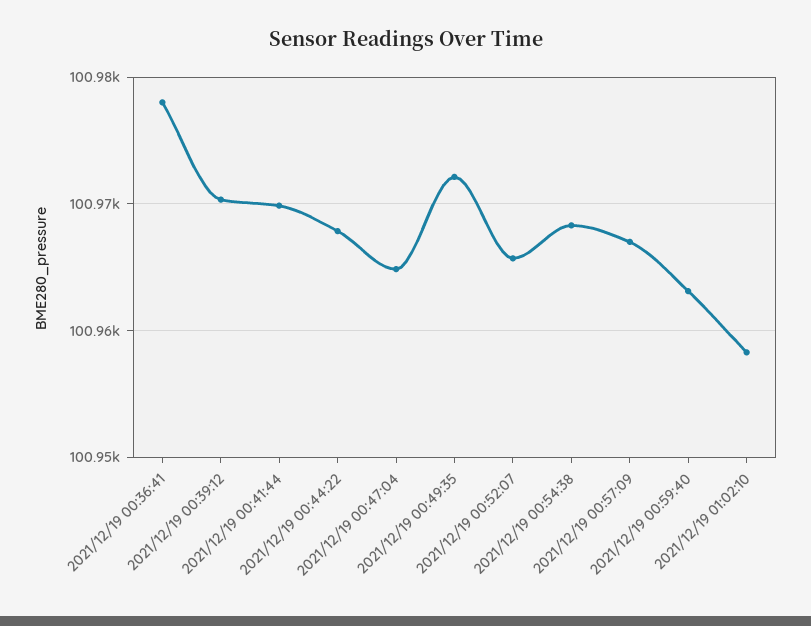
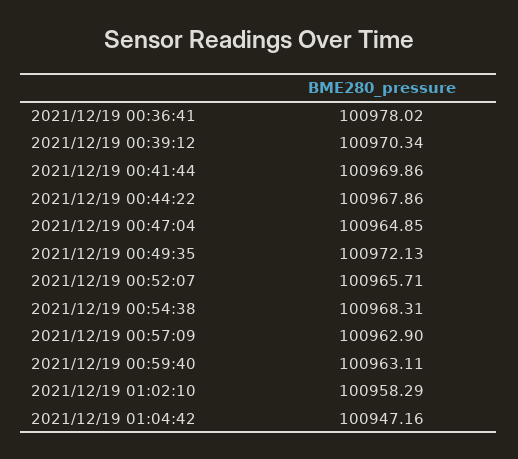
2021/12/19 00:57:09: 100967 -> 100962.9
2021/12/19 01:04:42: none -> 100947.16

